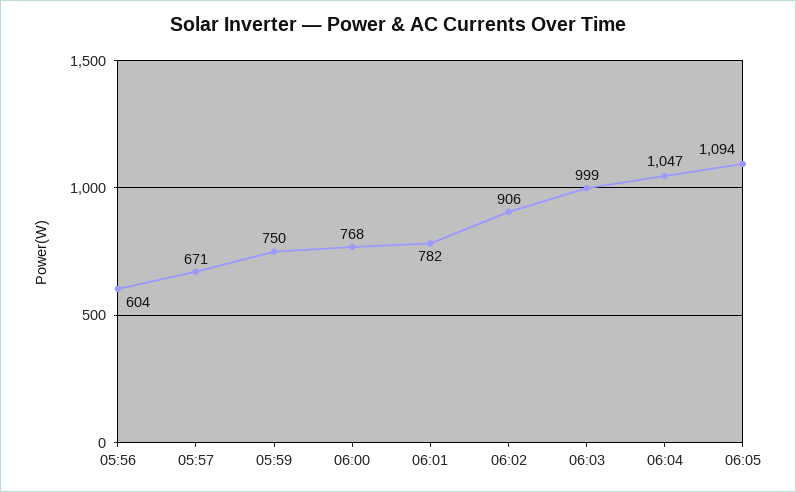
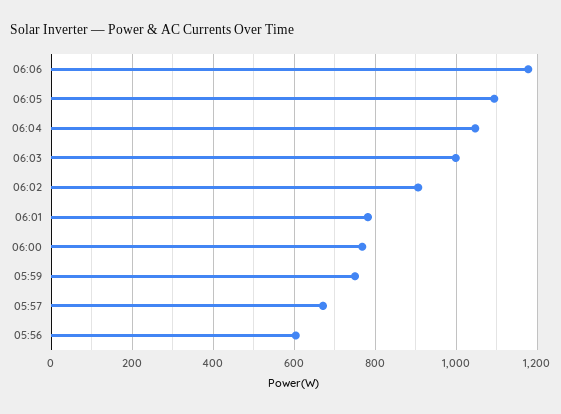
06:06: none -> 1180

